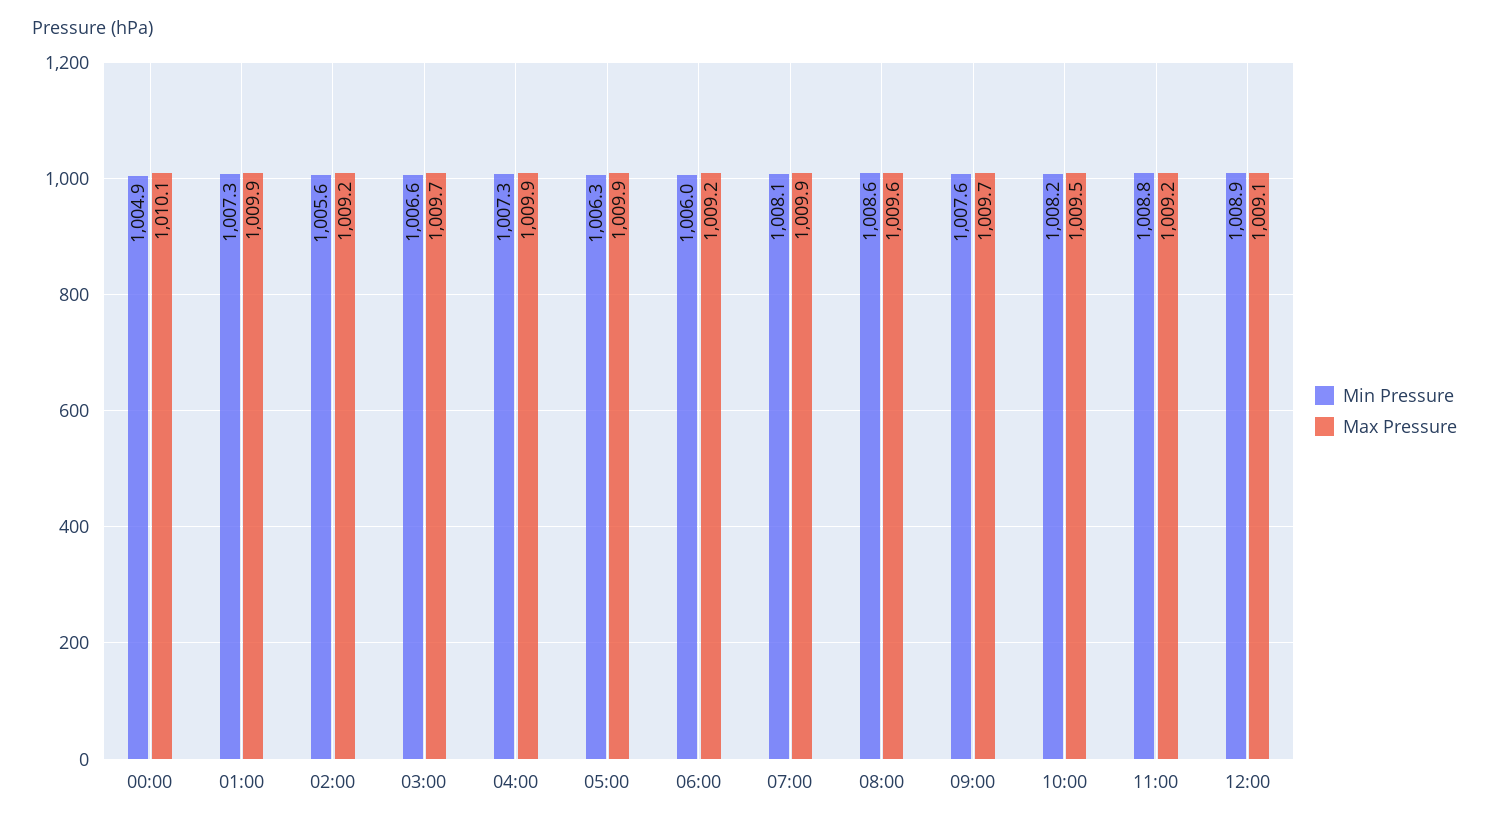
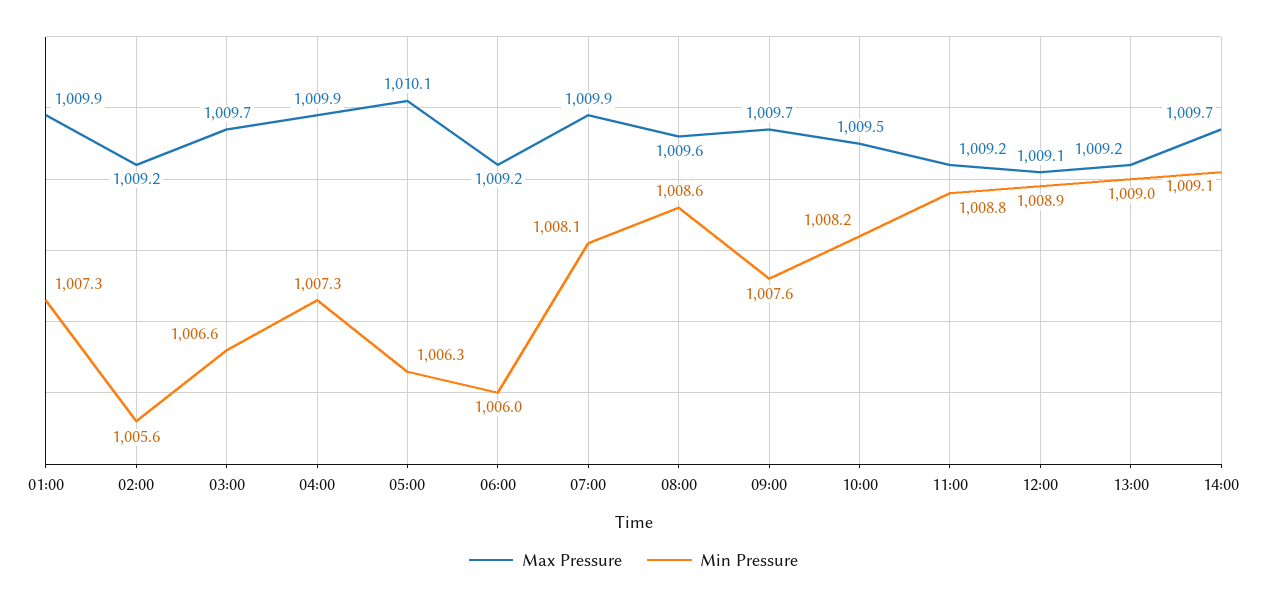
Min Pressure, 00:00: 1004.9 -> none
Max Pressure, 00:00: 1010.1 -> none
Max Pressure, 05:00: 1009.9 -> 1010.1
Max Pressure, 13:00: none -> 1009.2
Min Pressure, 13:00: none -> 1009
Max Pressure, 14:00: none -> 1009.7
Min Pressure, 14:00: none -> 1009.1

